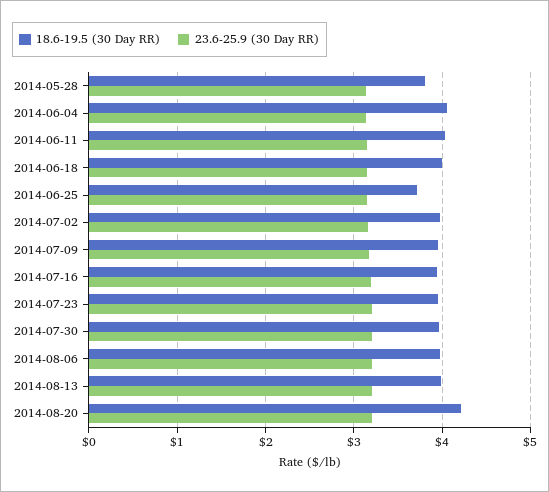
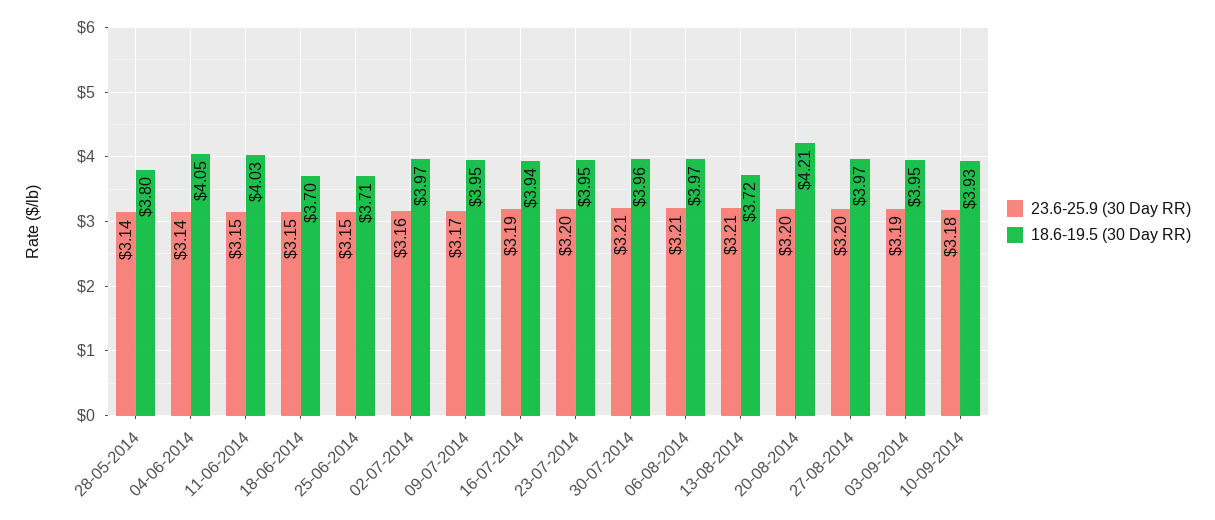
18.6-19.5 (30 Day RR), 2014-06-18: 4 -> 3.7
18.6-19.5 (30 Day RR), 2014-08-13: 4 -> 3.72
23.6-25.9 (30 Day RR), 27-08-2014: none -> 3.2
18.6-19.5 (30 Day RR), 27-08-2014: none -> 3.97
23.6-25.9 (30 Day RR), 03-09-2014: none -> 3.19
18.6-19.5 (30 Day RR), 03-09-2014: none -> 3.95
23.6-25.9 (30 Day RR), 10-09-2014: none -> 3.18
18.6-19.5 (30 Day RR), 10-09-2014: none -> 3.93

